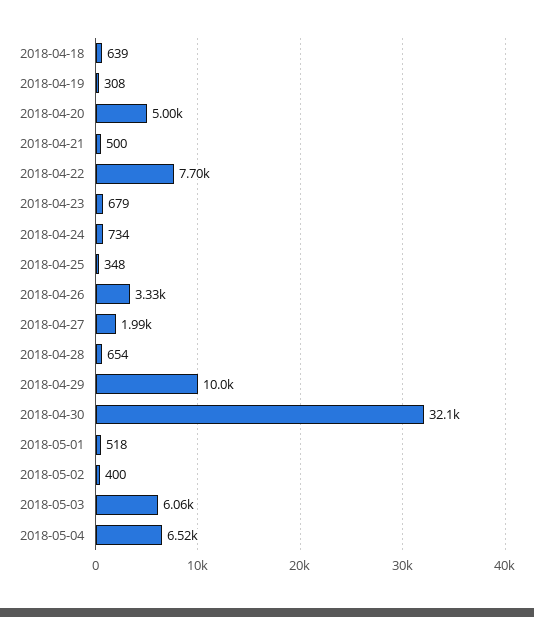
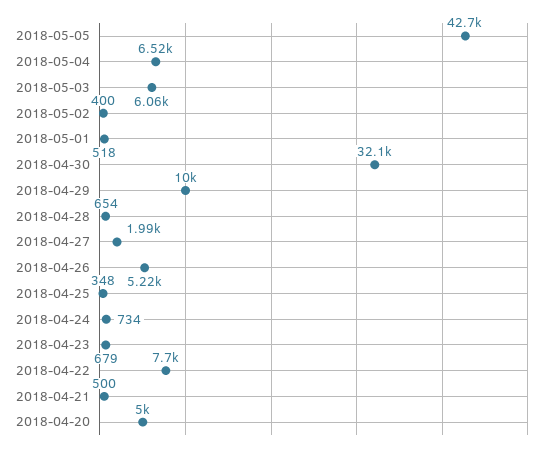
2018-04-18: 639 -> none
2018-04-19: 308 -> none
2018-04-26: 3330 -> 5220
2018-05-05: none -> 42700

